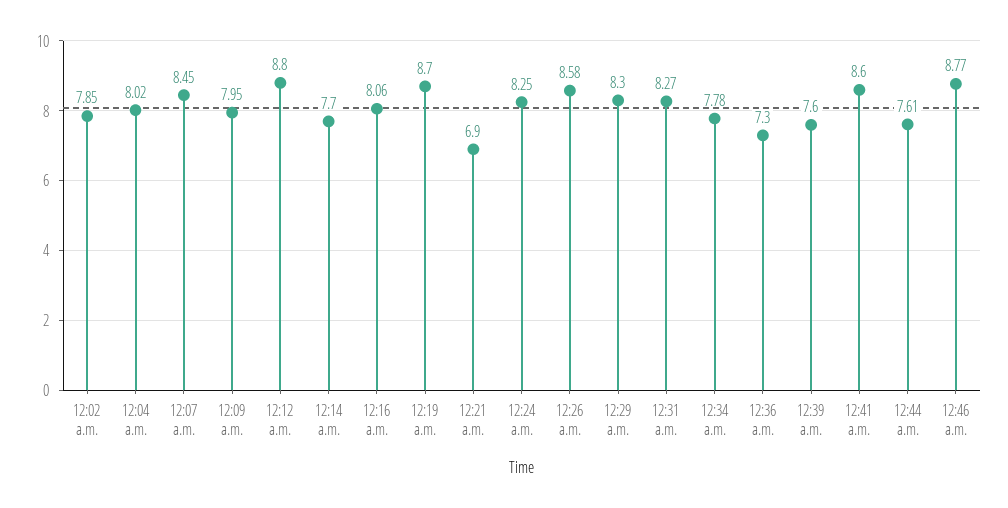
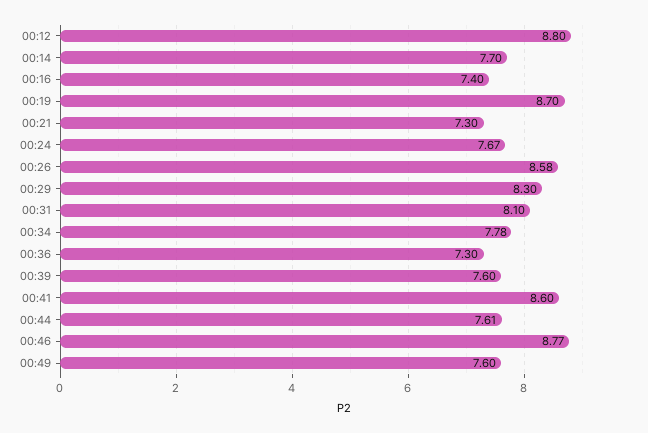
12:02 a.m.: 7.85 -> none
12:04 a.m.: 8.02 -> none
12:07 a.m.: 8.45 -> none
12:09 a.m.: 7.95 -> none
12:16 a.m.: 8.06 -> 7.4
12:21 a.m.: 6.9 -> 7.3
12:24 a.m.: 8.25 -> 7.67
12:31 a.m.: 8.27 -> 8.1
00:49: none -> 7.6

